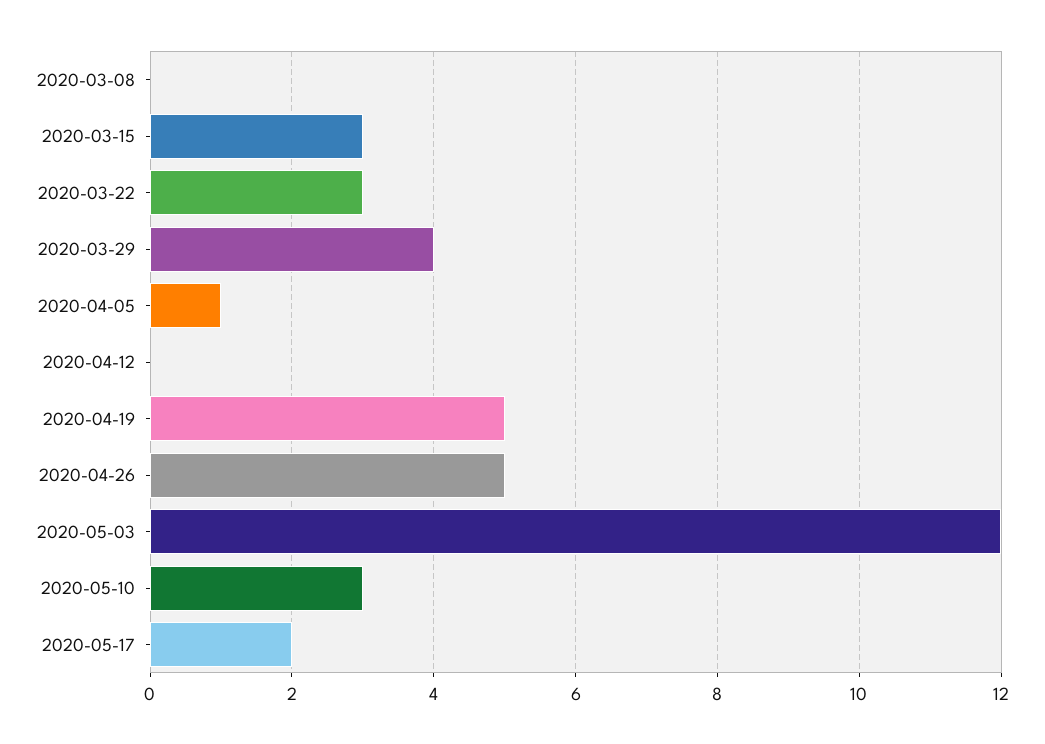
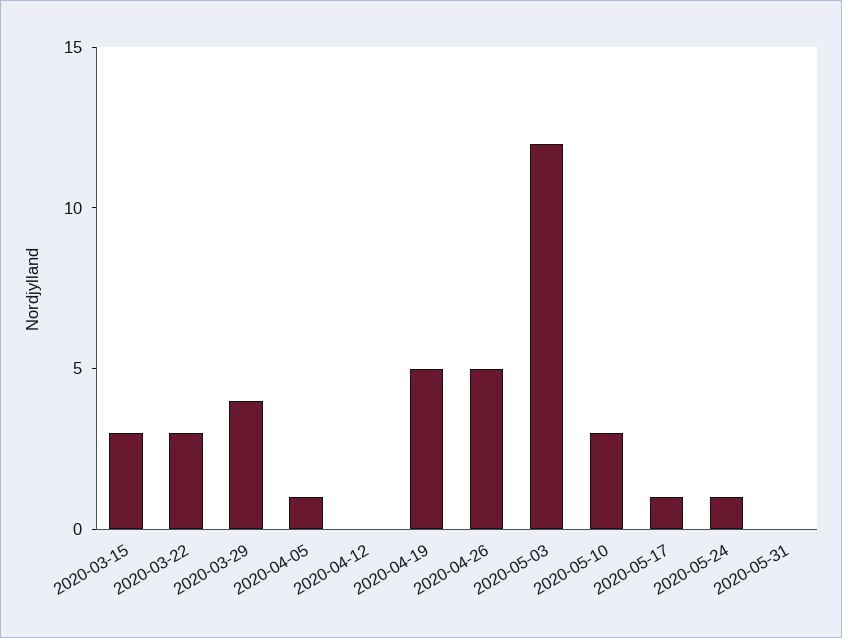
2020-03-08: 0 -> none
2020-05-17: 2 -> 1
2020-05-24: none -> 1
2020-05-31: none -> 0

